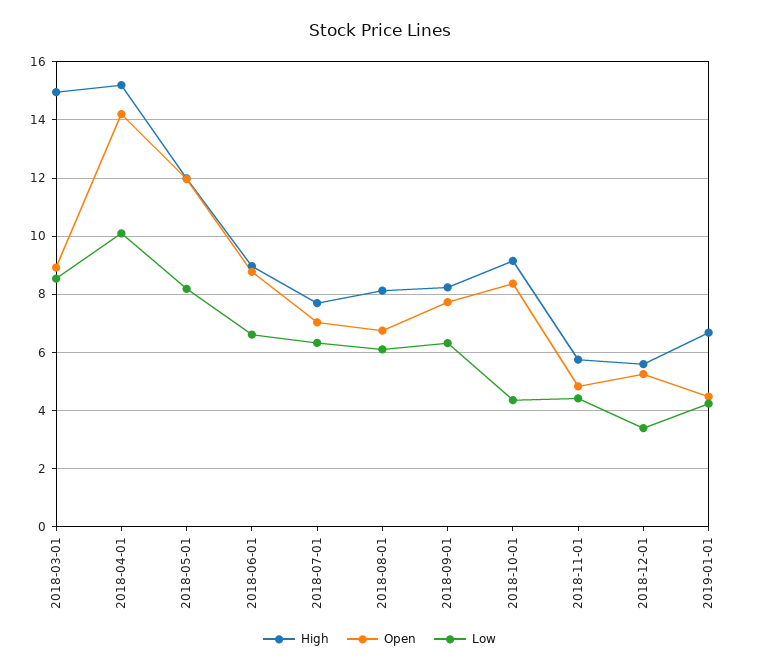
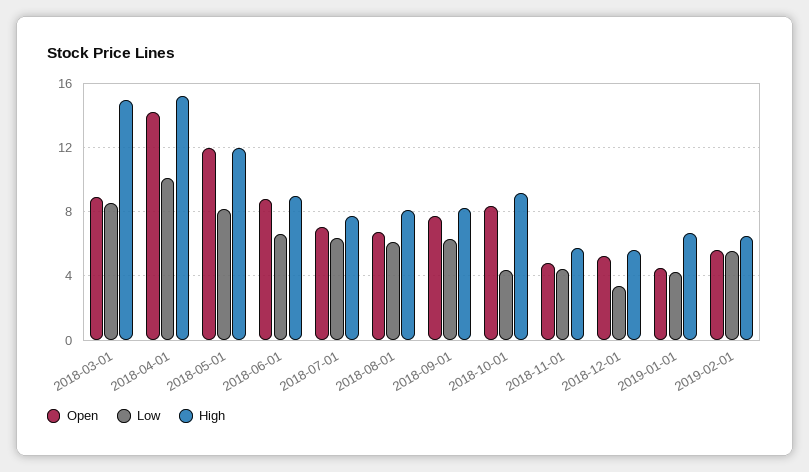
Open, 2019-02-01: none -> 5.5
Low, 2019-02-01: none -> 5.5
High, 2019-02-01: none -> 6.5

